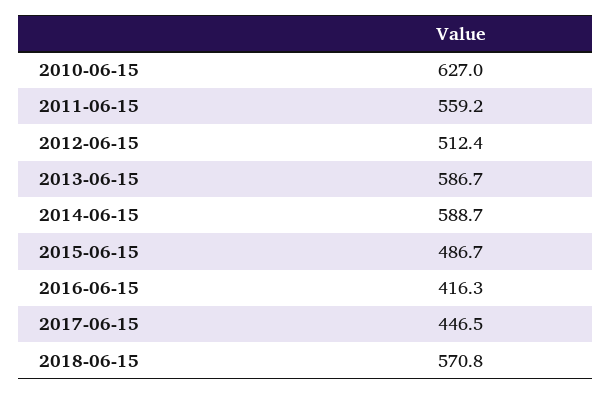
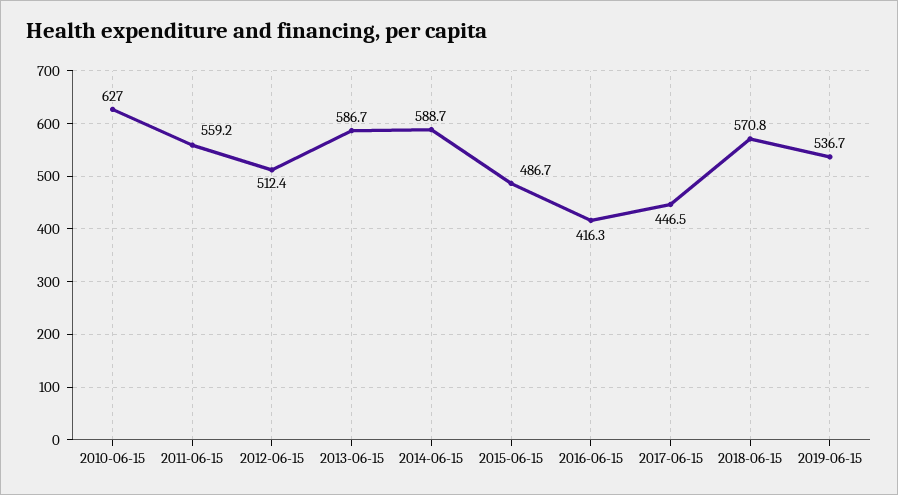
2019-06-15: none -> 536.7

